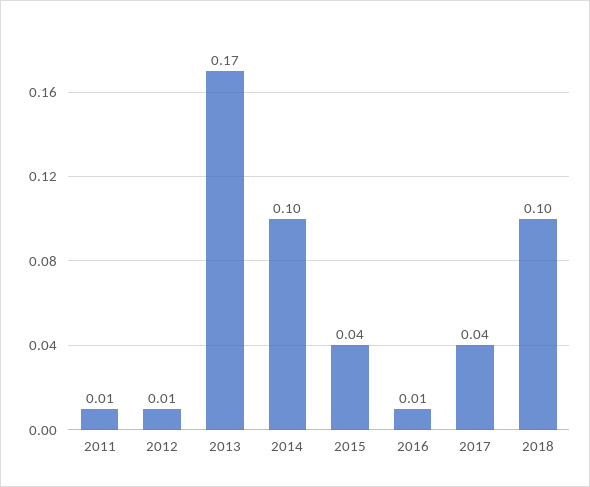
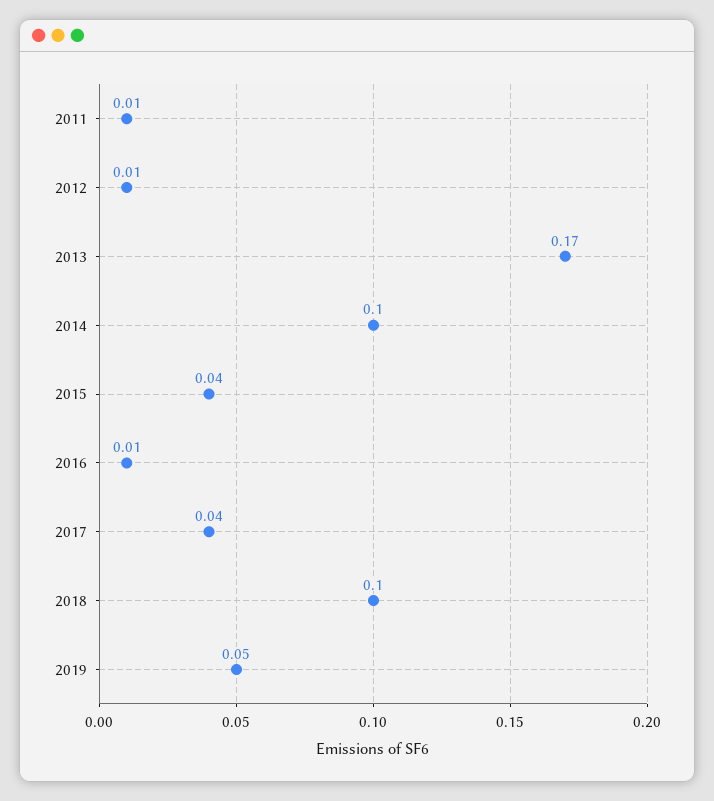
2019: none -> 0.05

